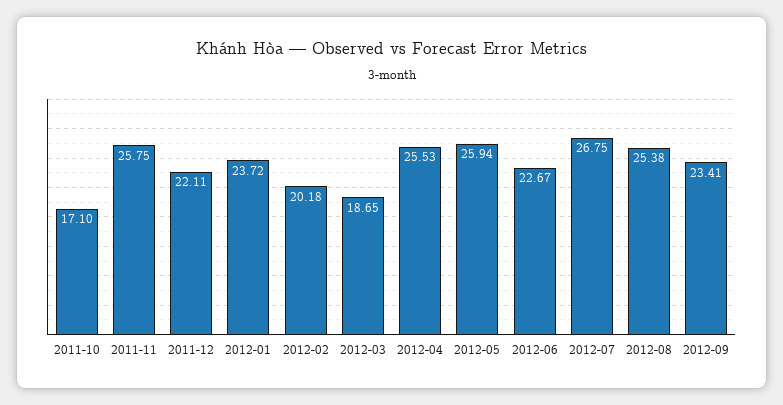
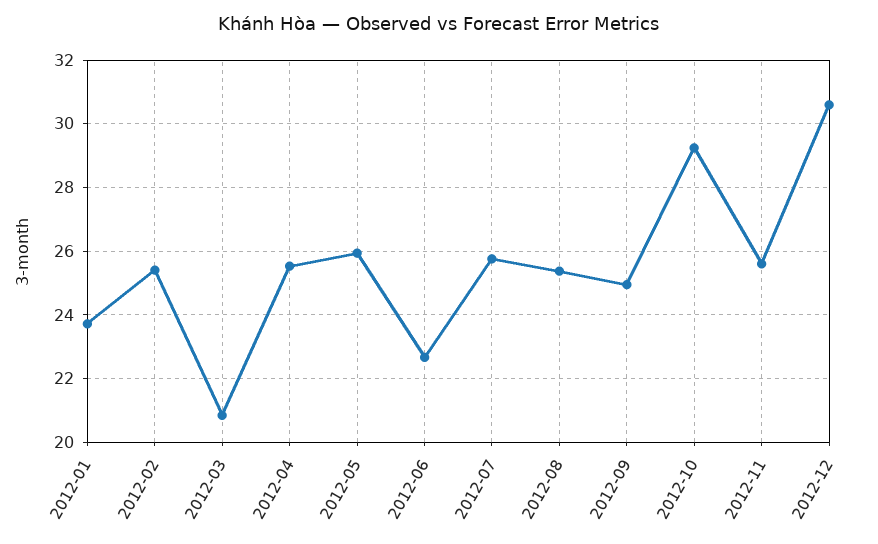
2011-10: 17.1 -> none
2011-11: 25.75 -> none
2011-12: 22.11 -> none
2012-02: 20.18 -> 25.4
2012-03: 18.65 -> 20.8
2012-07: 26.75 -> 25.8
2012-09: 23.41 -> 25
2012-10: none -> 29.2
2012-11: none -> 25.6
2012-12: none -> 30.6

